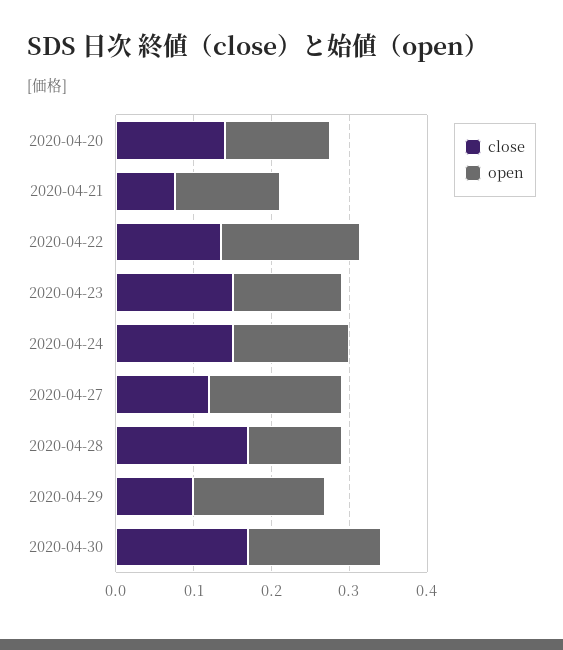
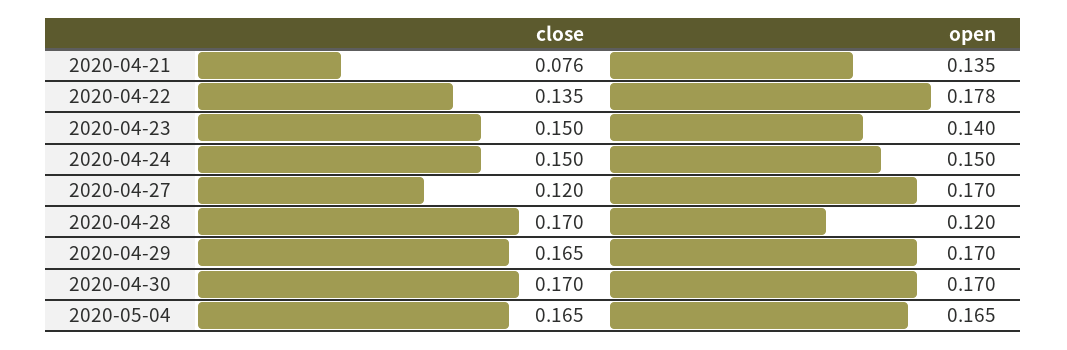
close, 2020-04-20: 0.14 -> none
open, 2020-04-20: 0.14 -> none
close, 2020-04-29: 0.1 -> 0.165
close, 2020-05-04: none -> 0.165
open, 2020-05-04: none -> 0.165

